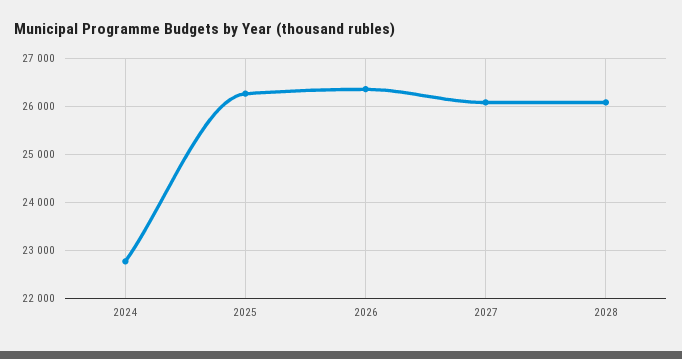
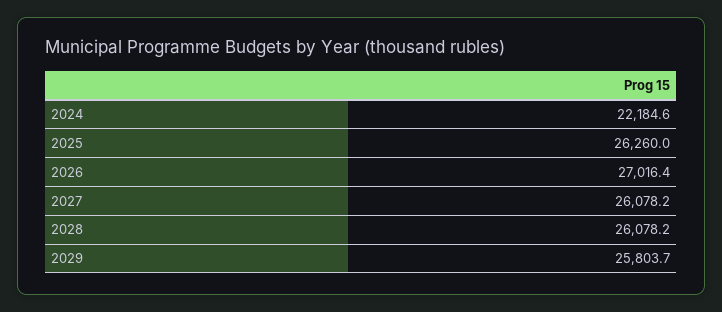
2024: 22800 -> 22184.6
2026: 26400 -> 27016.4
2029: none -> 25803.7

